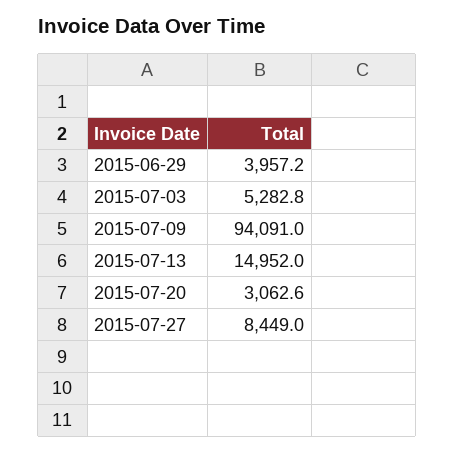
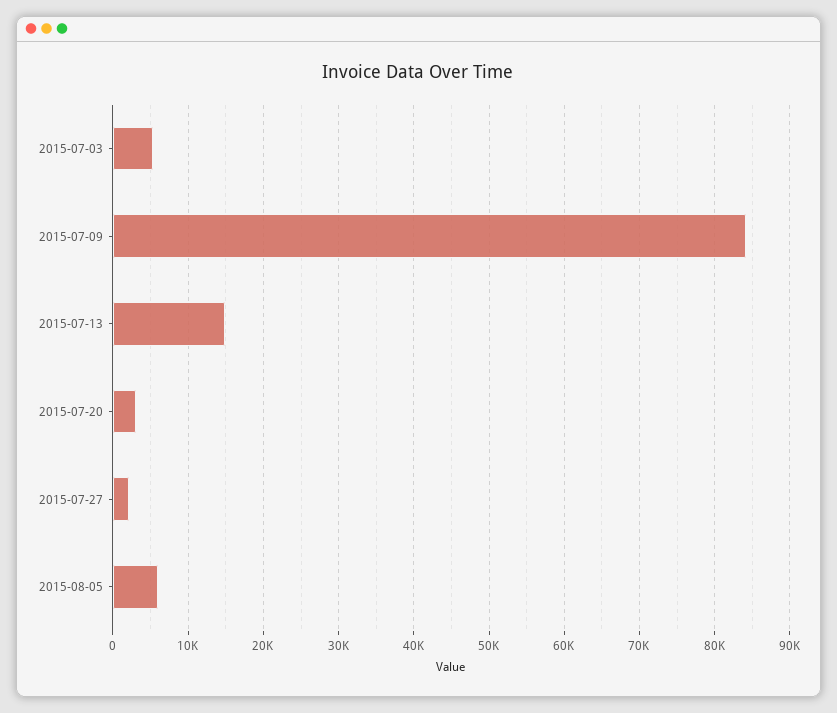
2015-06-29: 3957.2 -> none
2015-07-09: 94091 -> 84000
2015-07-27: 8449 -> 2000
2015-08-05: none -> 6000

